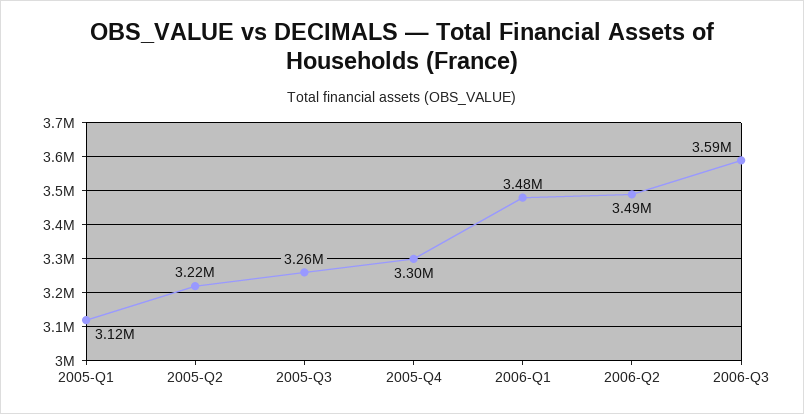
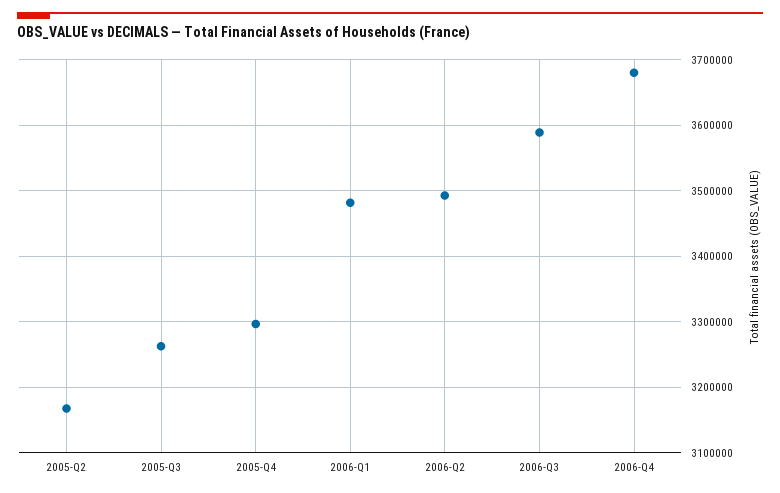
2005-Q1: 3120000 -> none
2005-Q2: 3220000 -> 3170000
2006-Q4: none -> 3680000

